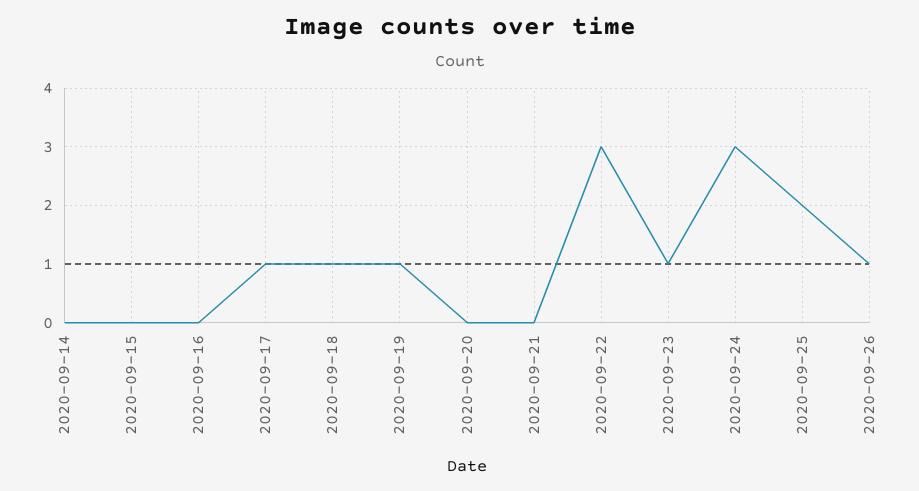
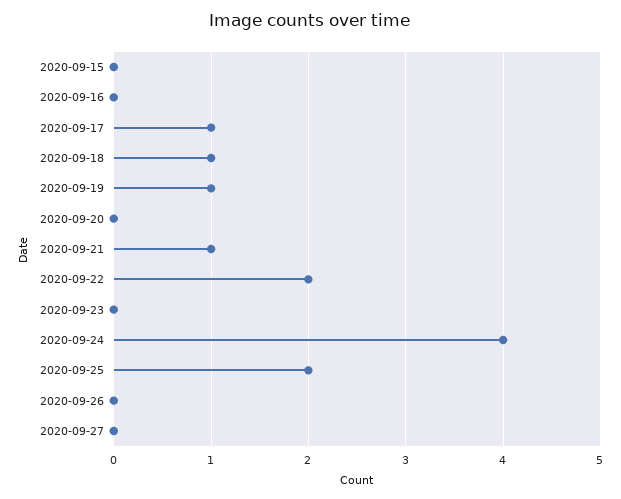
2020-09-14: 0 -> none
2020-09-21: 0 -> 1
2020-09-22: 3 -> 2
2020-09-23: 1 -> 0
2020-09-24: 3 -> 4
2020-09-26: 1 -> 0
2020-09-27: none -> 0

